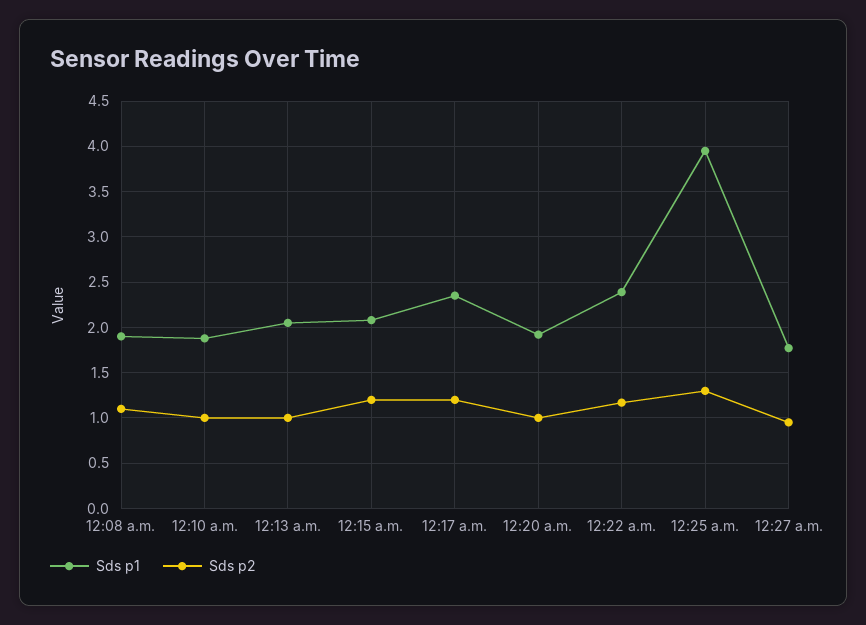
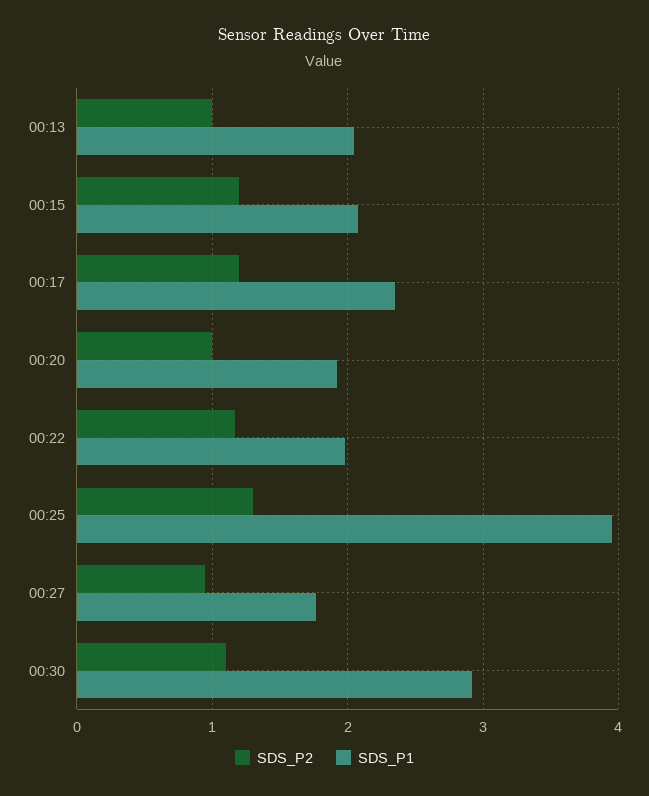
Sds p1, 12:08 a.m.: 1.9 -> none
Sds p2, 12:08 a.m.: 1.1 -> none
Sds p1, 12:10 a.m.: 1.9 -> none
Sds p2, 12:10 a.m.: 1 -> none
Sds p1, 12:22 a.m.: 2.4 -> 2
Sds p2, 00:30: none -> 1.1
Sds p1, 00:30: none -> 2.9

